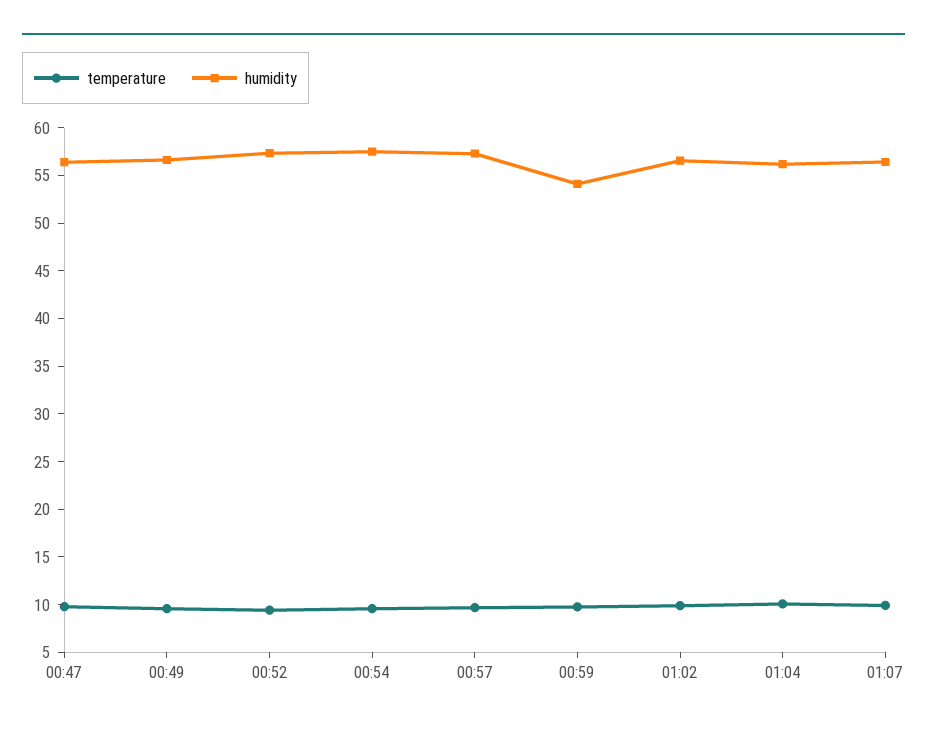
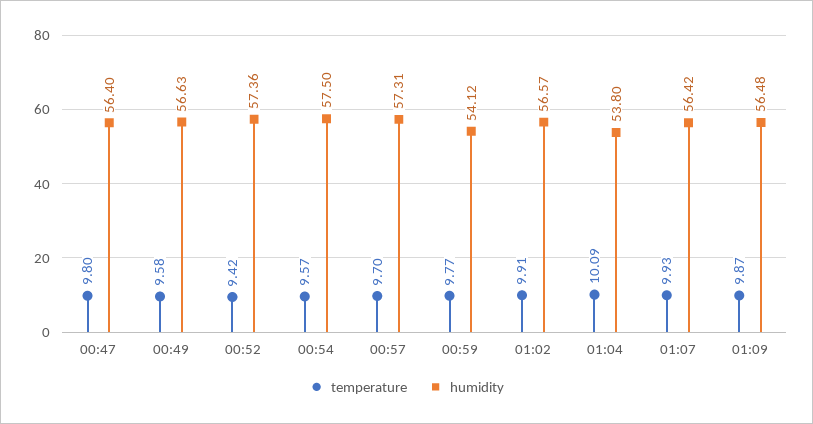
humidity, 01:04: 56 -> 53.8
temperature, 01:09: none -> 9.87
humidity, 01:09: none -> 56.48

